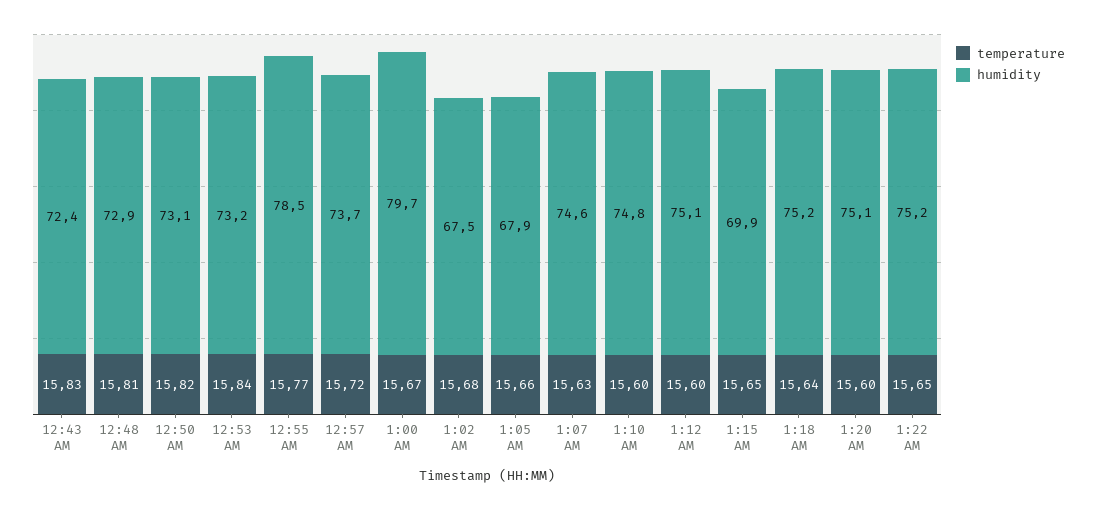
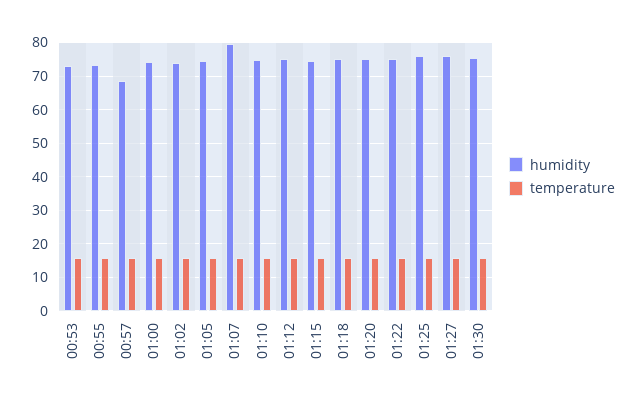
temperature, 12:43 AM: 15.83 -> none
humidity, 12:43 AM: 72.4 -> none
temperature, 12:48 AM: 15.81 -> none
humidity, 12:48 AM: 72.9 -> none
temperature, 12:50 AM: 15.82 -> none
humidity, 12:50 AM: 73.1 -> none
humidity, 12:55 AM: 78.5 -> 74
humidity, 12:57 AM: 73.7 -> 68
humidity, 1:00 AM: 79.7 -> 74
humidity, 1:02 AM: 67.5 -> 74
humidity, 1:05 AM: 67.9 -> 74
humidity, 1:07 AM: 74.6 -> 80
humidity, 1:15 AM: 69.9 -> 74
humidity, 01:25: none -> 76
temperature, 01:25: none -> 16
humidity, 01:27: none -> 76
temperature, 01:27: none -> 16
humidity, 01:30: none -> 76
temperature, 01:30: none -> 16

